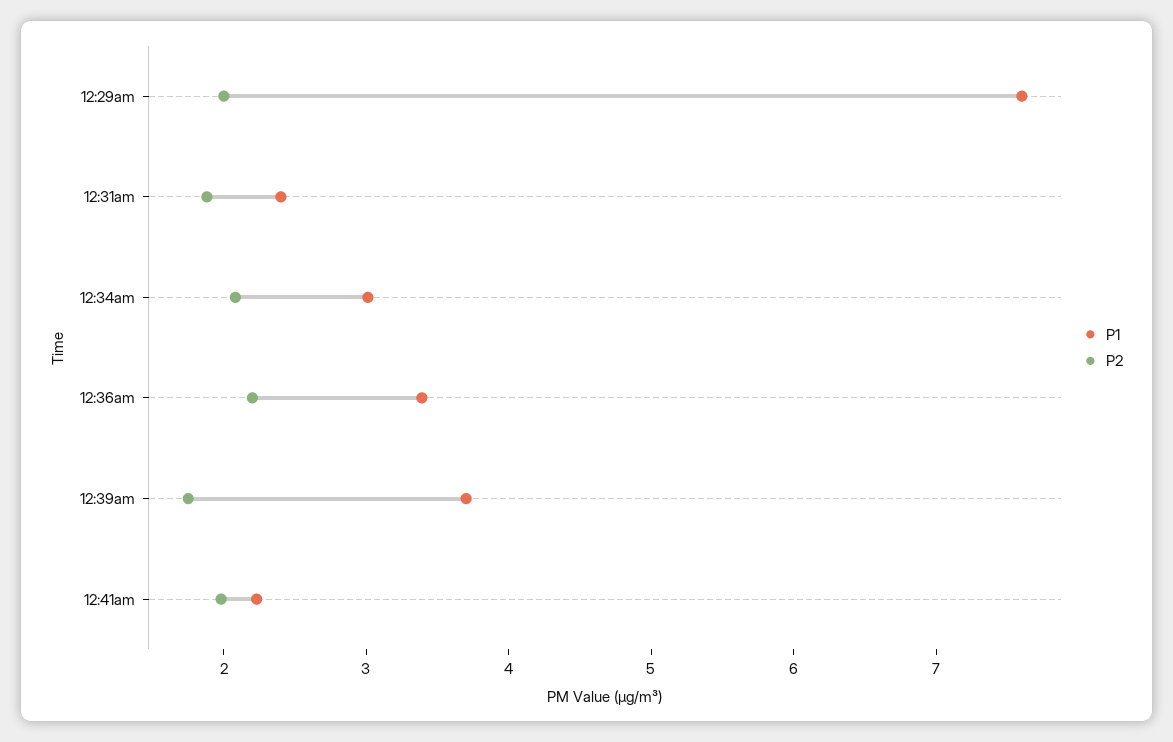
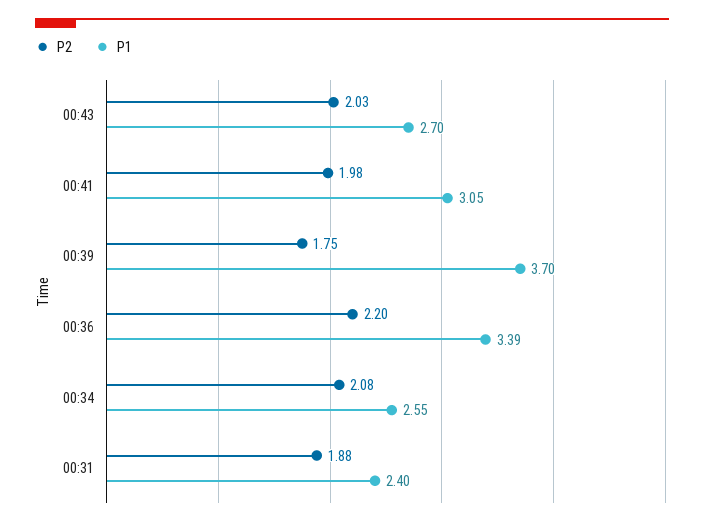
P1, 12:29am: 7.6 -> none
P2, 12:29am: 2 -> none
P1, 12:34am: 3 -> 2.55
P1, 12:41am: 2.2 -> 3.05
P2, 00:43: none -> 2.03
P1, 00:43: none -> 2.7

